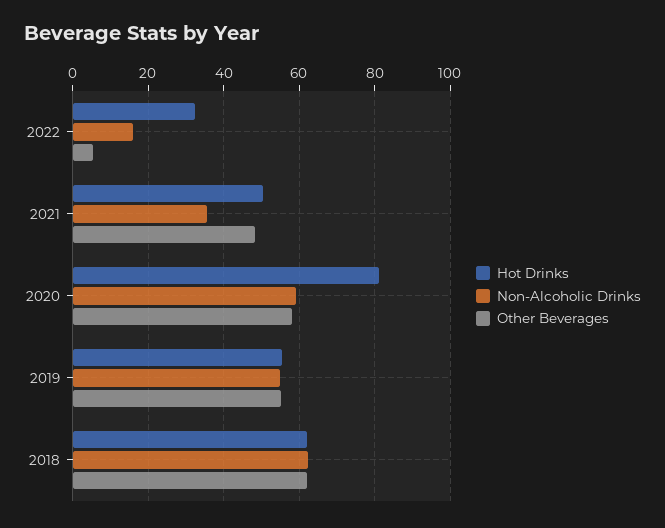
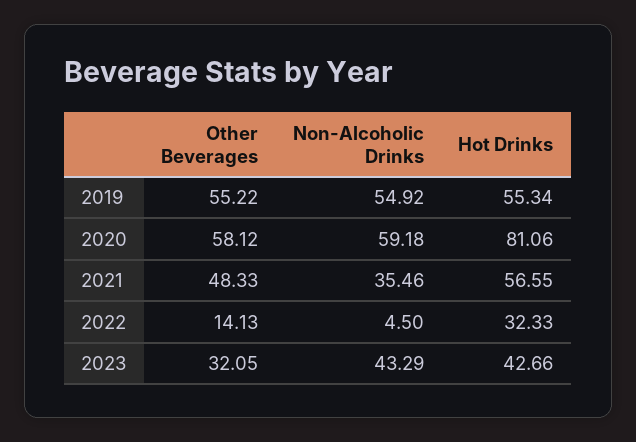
Non-Alcoholic Drinks, 2022: 16 -> 4.5
Other Beverages, 2022: 6 -> 14.13
Hot Drinks, 2021: 50 -> 56.55
Hot Drinks, 2018: 62 -> none
Non-Alcoholic Drinks, 2018: 62 -> none
Other Beverages, 2018: 62 -> none
Other Beverages, 2023: none -> 32.05
Non-Alcoholic Drinks, 2023: none -> 43.29
Hot Drinks, 2023: none -> 42.66

